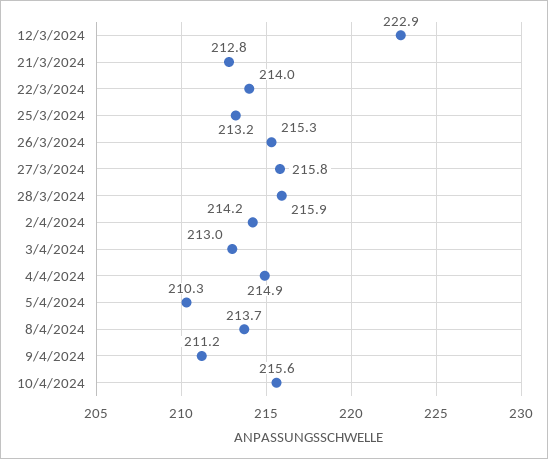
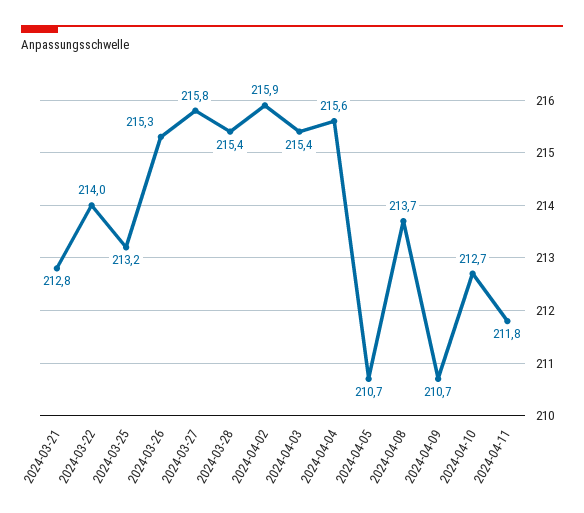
12/3/2024: 222.9 -> none
28/3/2024: 215.9 -> 215.4
2/4/2024: 214.2 -> 215.9
3/4/2024: 213 -> 215.4
4/4/2024: 214.9 -> 215.6
5/4/2024: 210.3 -> 210.7
9/4/2024: 211.2 -> 210.7
10/4/2024: 215.6 -> 212.7
2024-04-11: none -> 211.8

